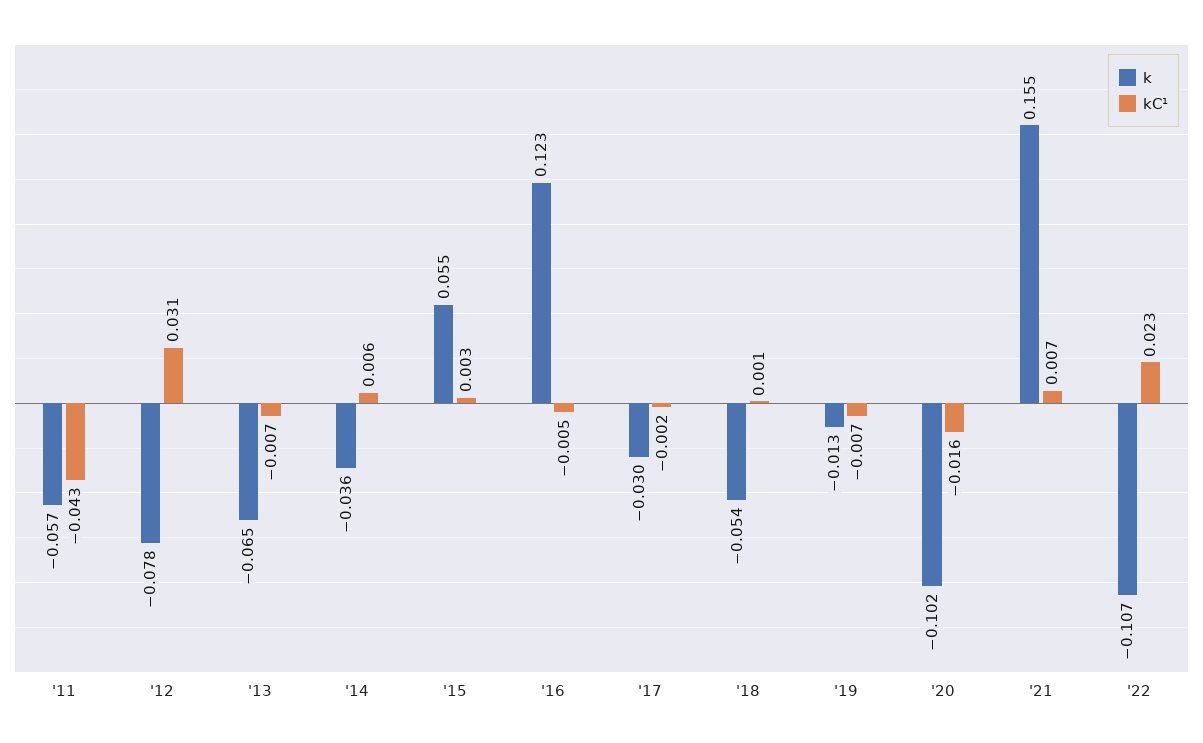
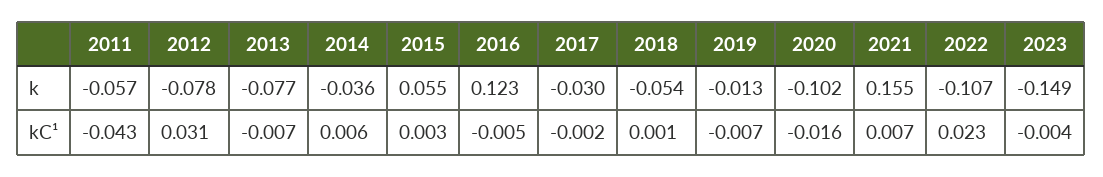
k, '13: -0.065 -> -0.077
k, 2023: none -> -0.149
kC¹, 2023: none -> -0.004

